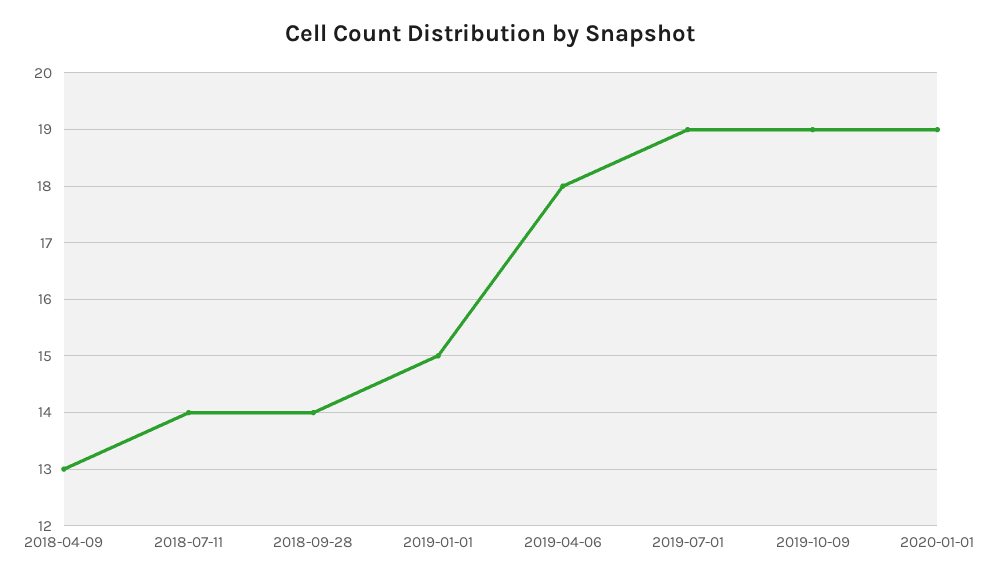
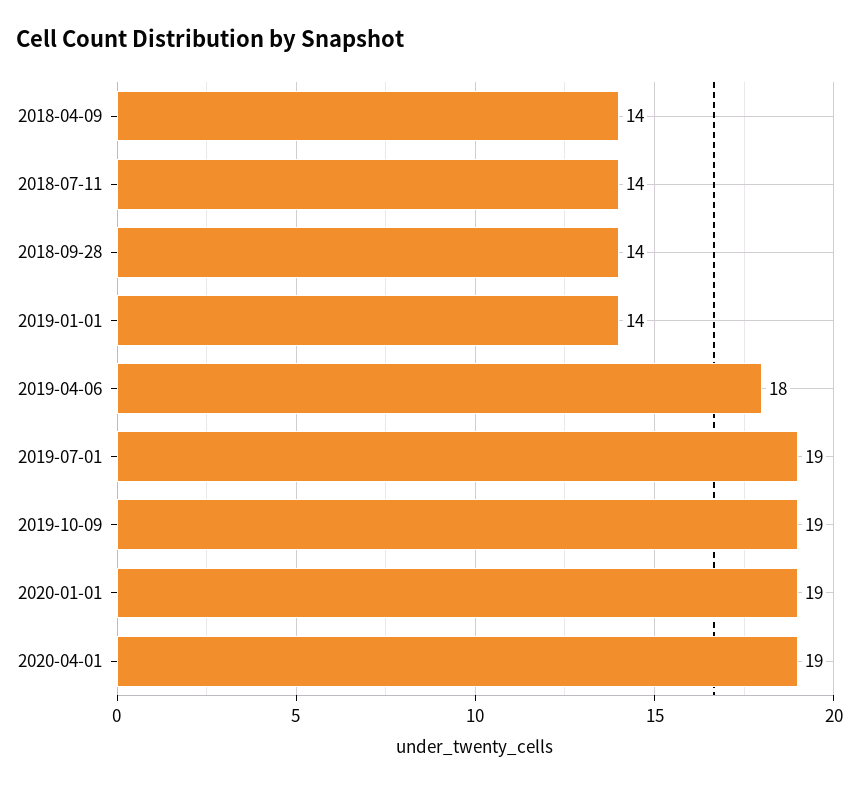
2018-04-09: 13 -> 14
2019-01-01: 15 -> 14
2020-04-01: none -> 19

